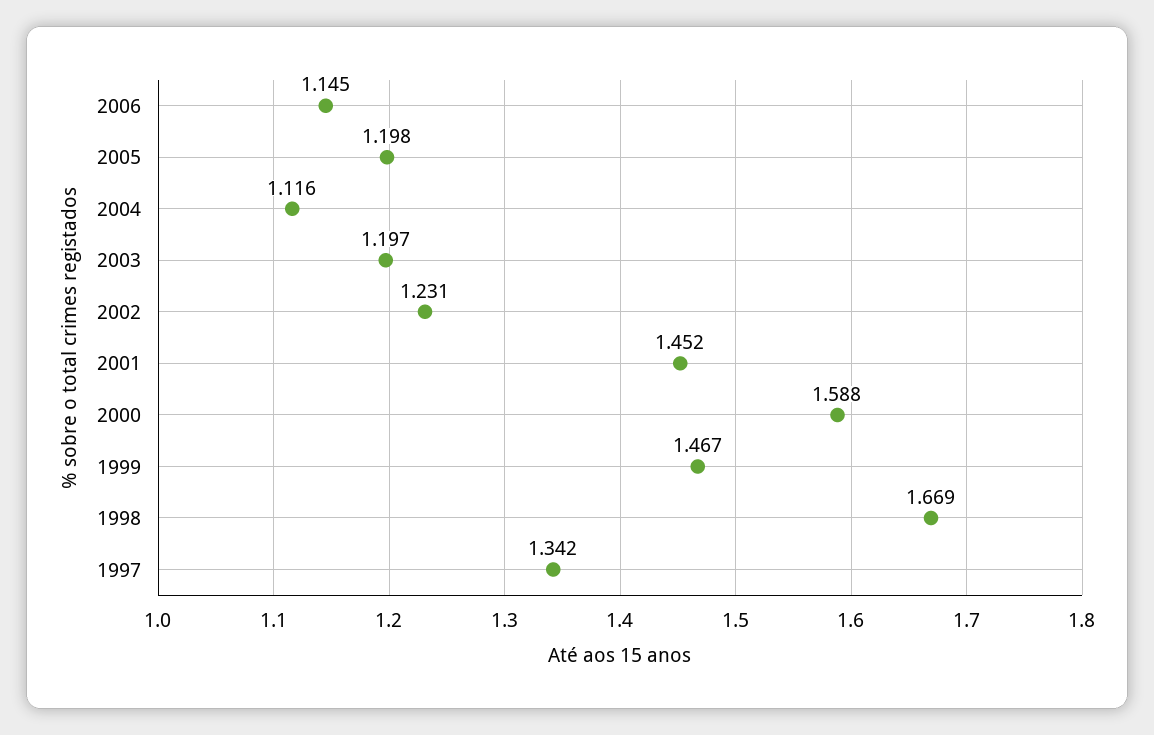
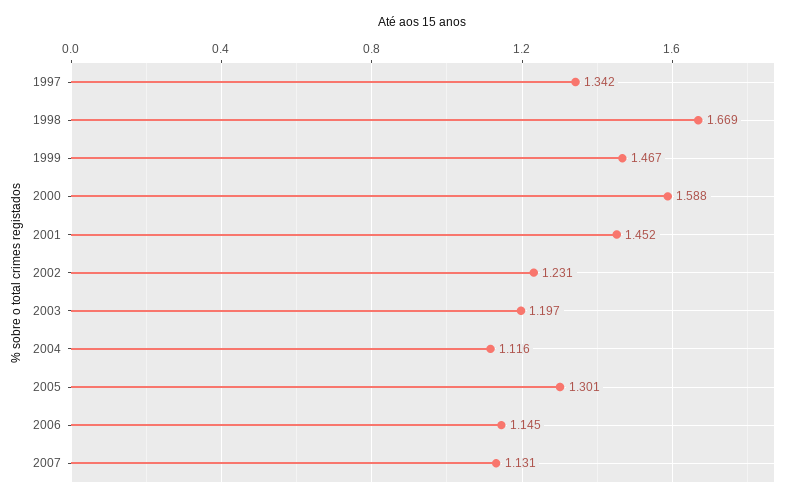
2005: 1.198 -> 1.301
2007: none -> 1.131

